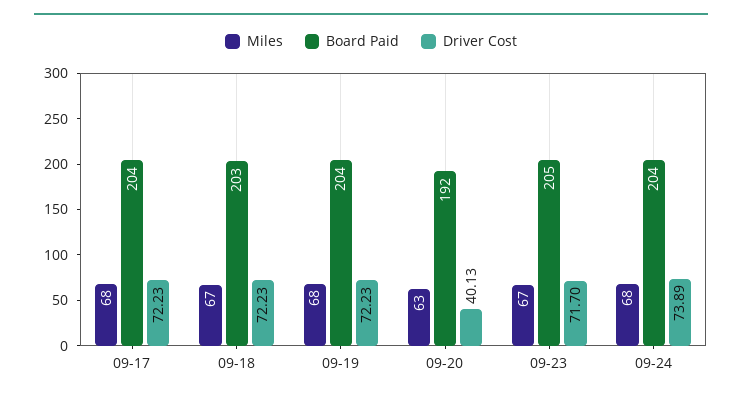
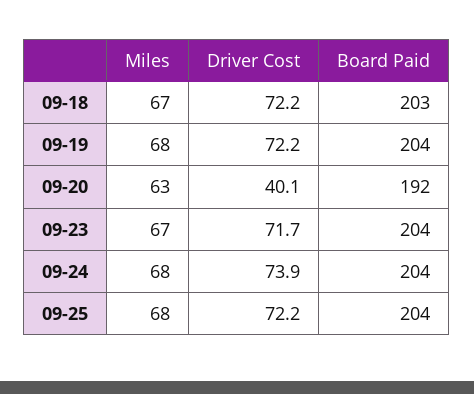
Miles, 09-17: 68 -> none
Board Paid, 09-17: 204 -> none
Driver Cost, 09-17: 72.23 -> none
Board Paid, 09-23: 205 -> 204
Miles, 09-25: none -> 68
Driver Cost, 09-25: none -> 72.2
Board Paid, 09-25: none -> 204

